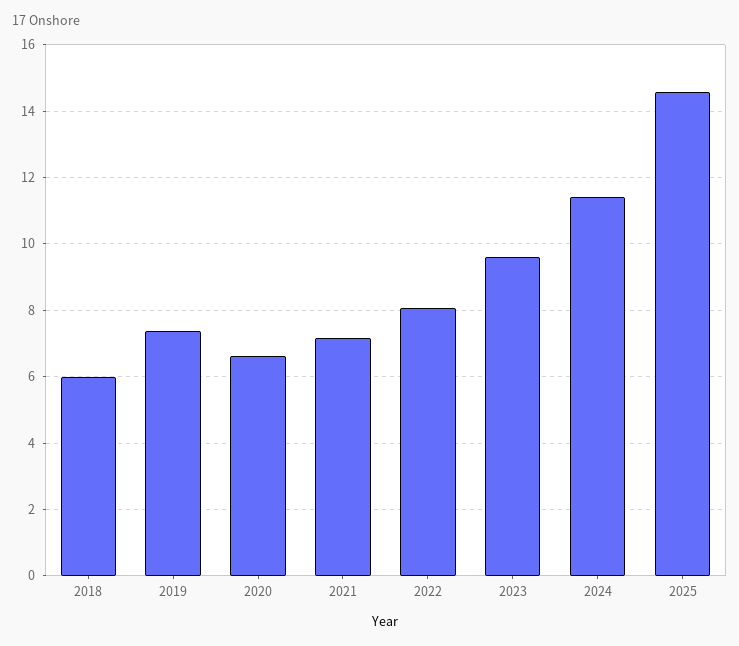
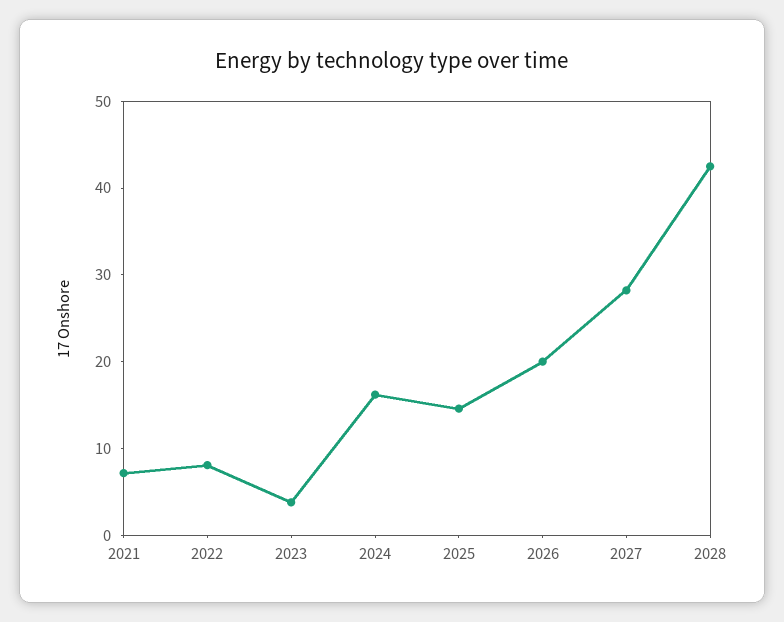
2018: 6 -> none
2019: 7.4 -> none
2020: 6.6 -> none
2023: 9.6 -> 4
2024: 11.4 -> 16
2026: none -> 20
2027: none -> 28
2028: none -> 42

